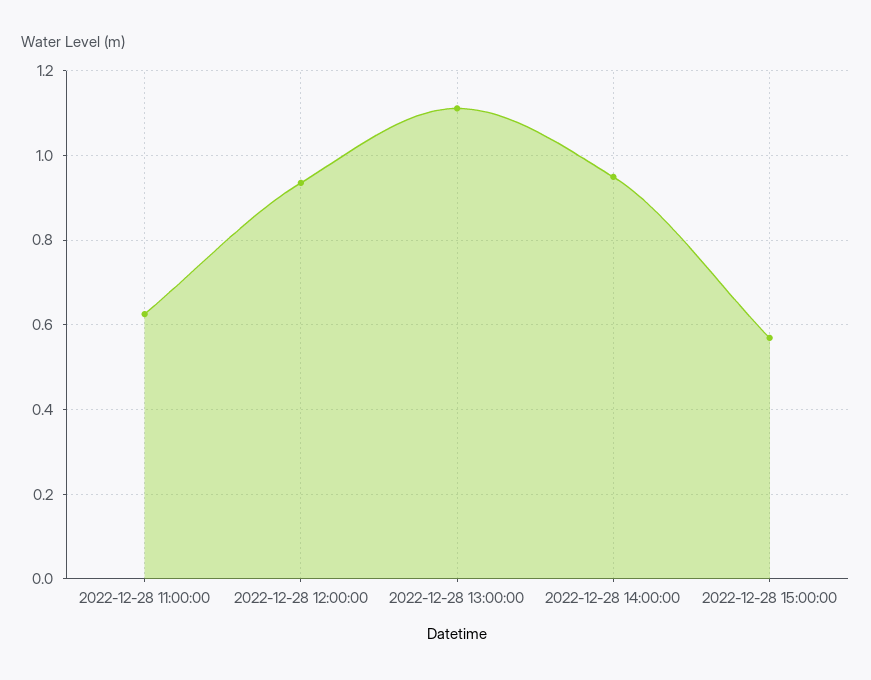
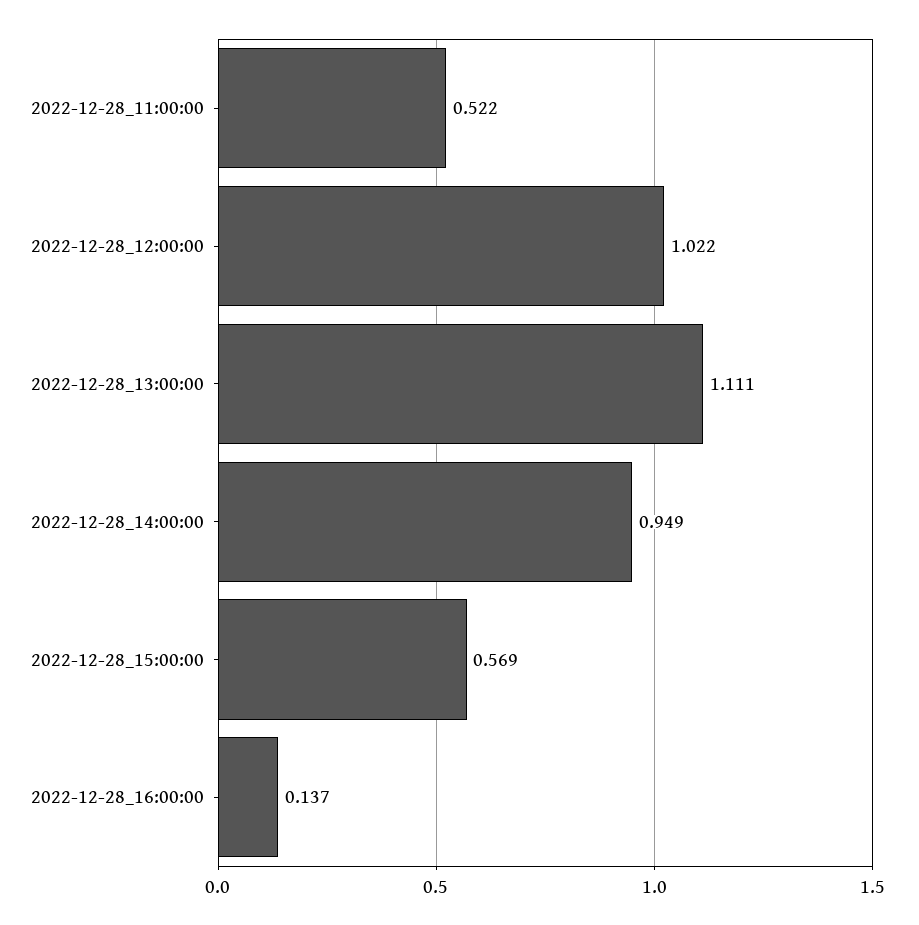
2022-12-28 11:00:00: 0.62 -> 0.522
2022-12-28 12:00:00: 0.94 -> 1.022
2022-12-28_16:00:00: none -> 0.137

